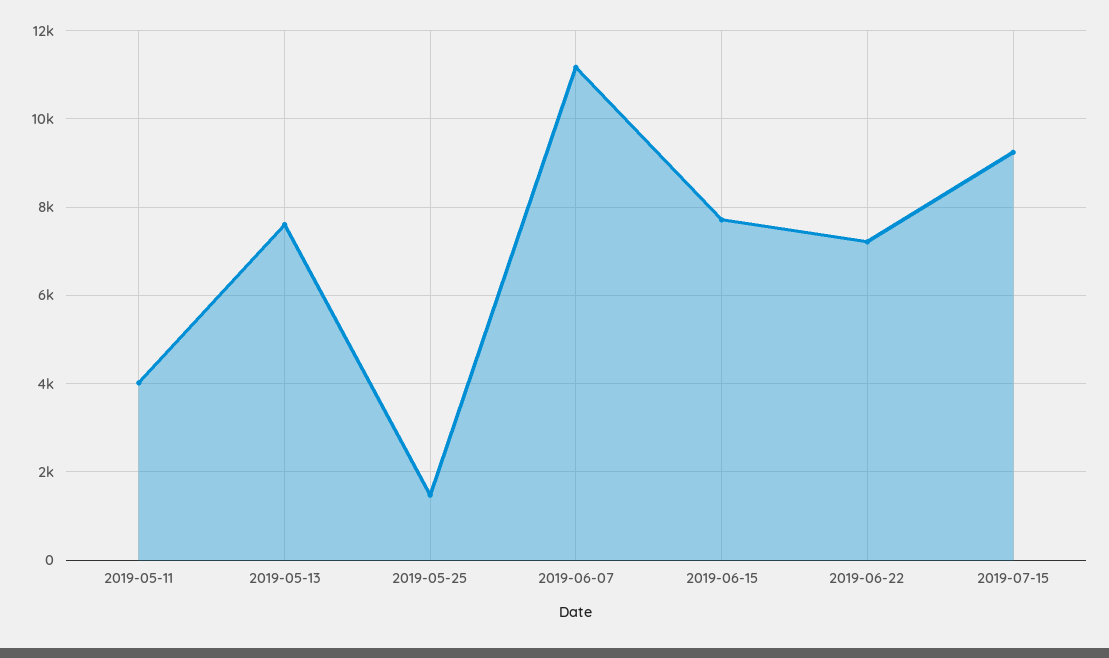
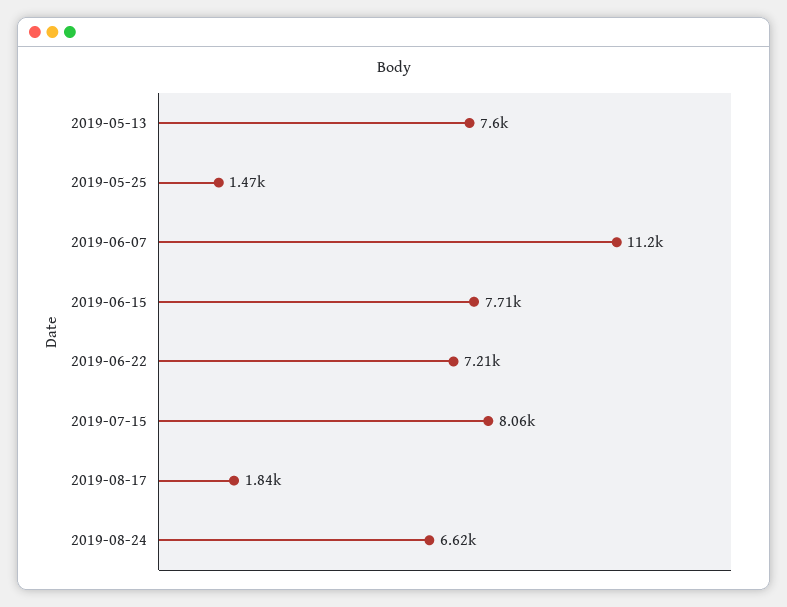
2019-05-11: 4000 -> none
2019-07-15: 9200 -> 8060
2019-08-17: none -> 1840
2019-08-24: none -> 6620

